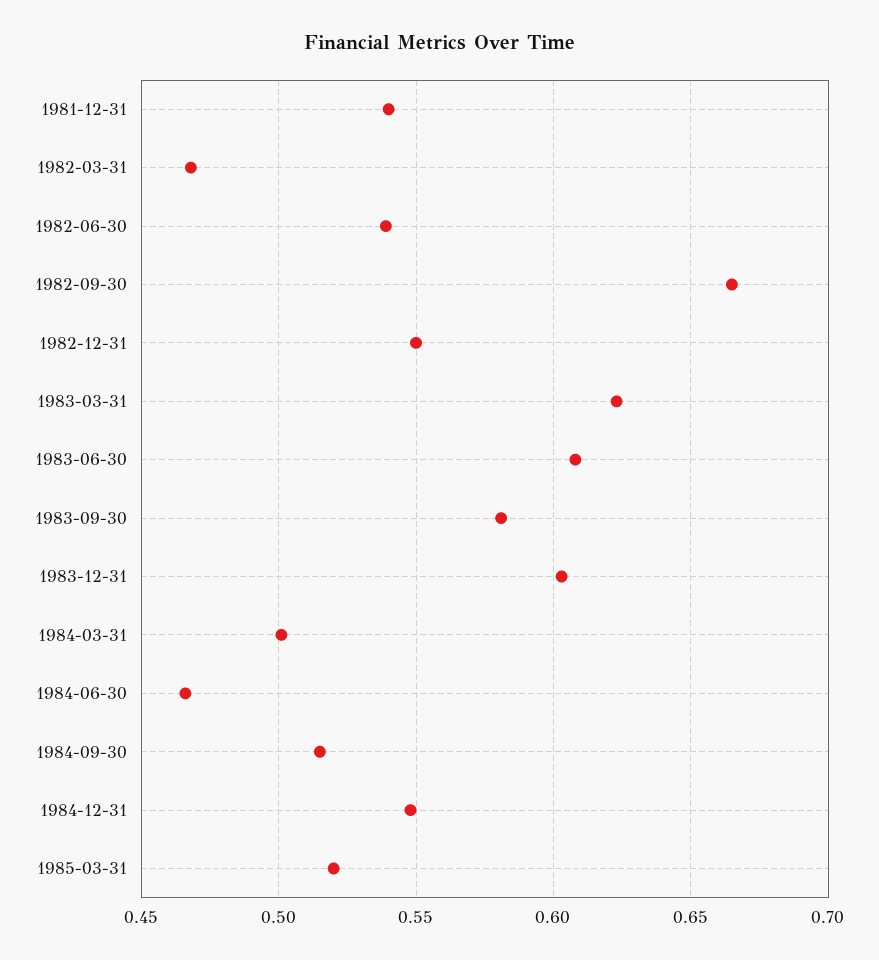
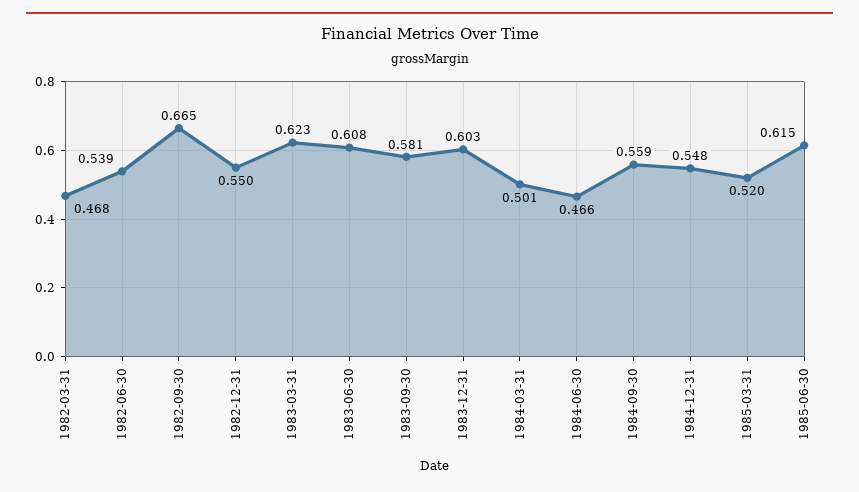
1981-12-31: 0.54 -> none
1984-09-30: 0.515 -> 0.559
1985-06-30: none -> 0.615

